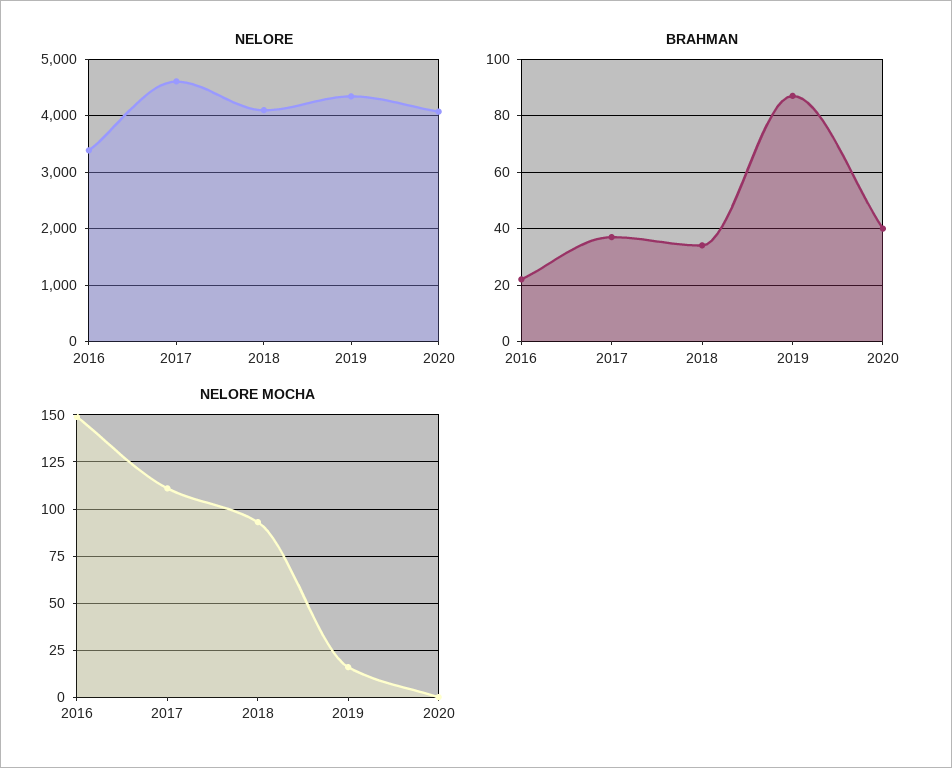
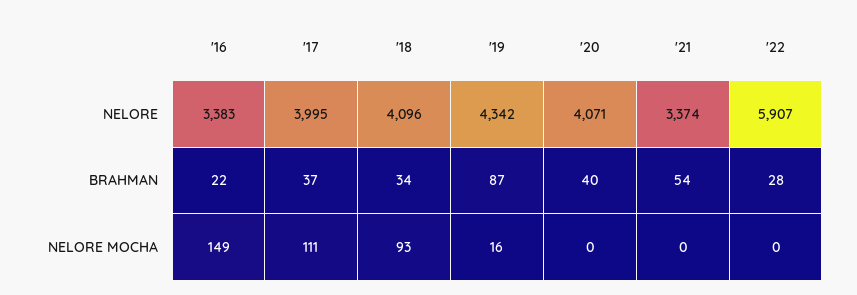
NELORE, 2017: 4600 -> 3995
NELORE, '21: none -> 3374
NELORE, '22: none -> 5907
BRAHMAN, '21: none -> 54
BRAHMAN, '22: none -> 28
NELORE MOCHA, '21: none -> 0
NELORE MOCHA, '22: none -> 0

